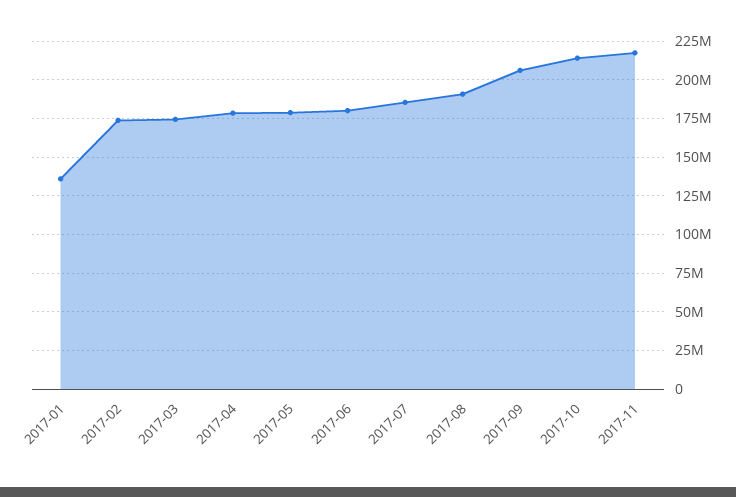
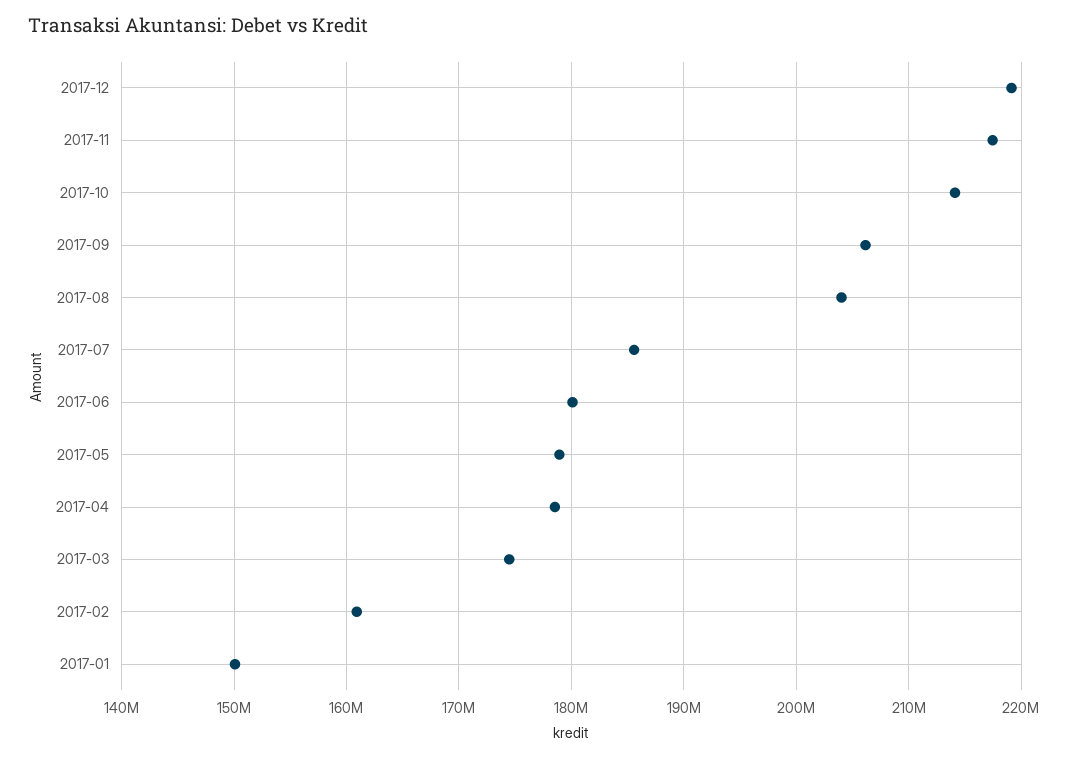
2017-01: 135000000 -> 150000000
2017-02: 175000000 -> 161000000
2017-08: 190000000 -> 204000000
2017-12: none -> 219000000

